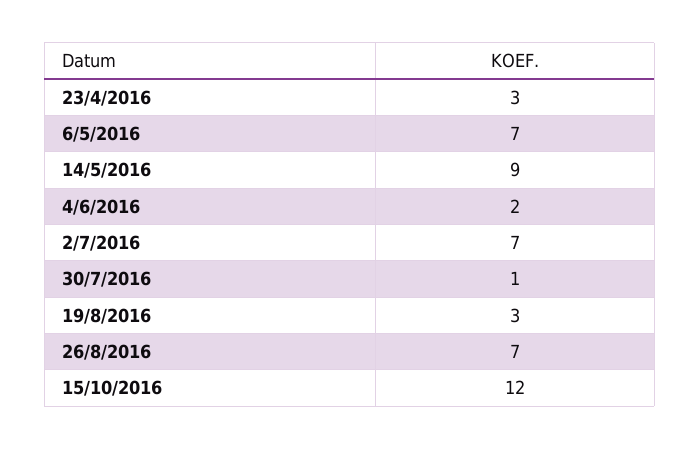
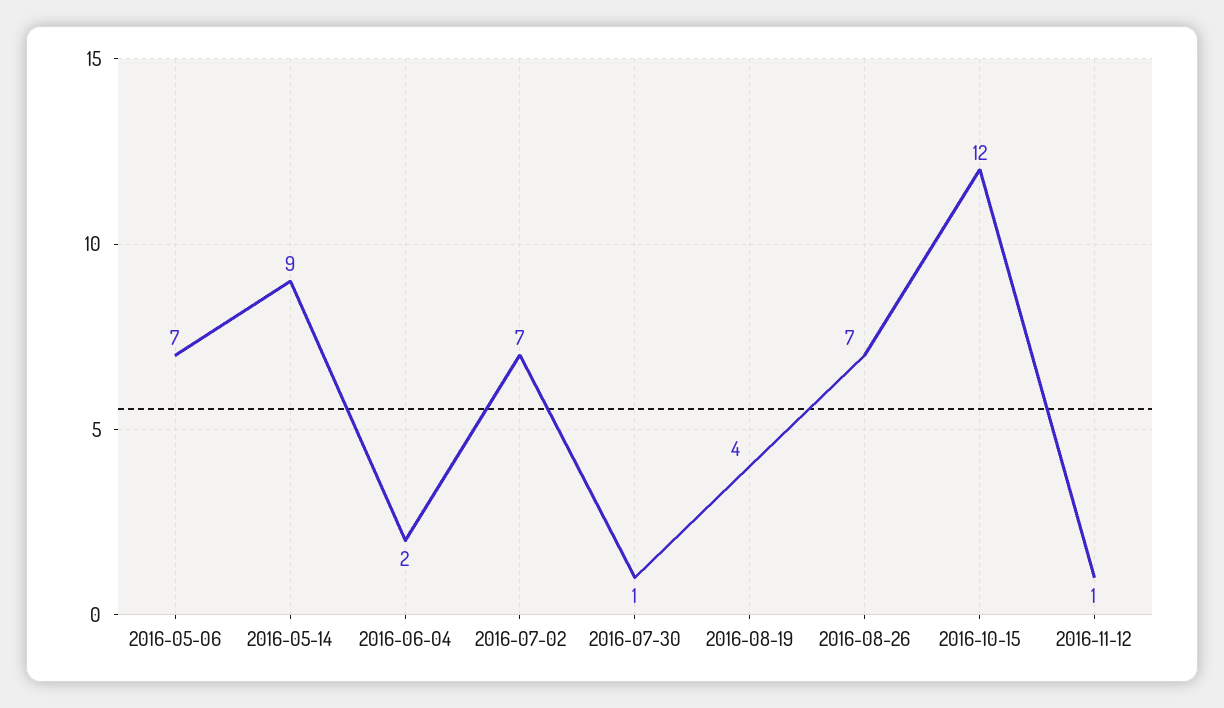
23/4/2016: 3 -> none
19/8/2016: 3 -> 4
2016-11-12: none -> 1

